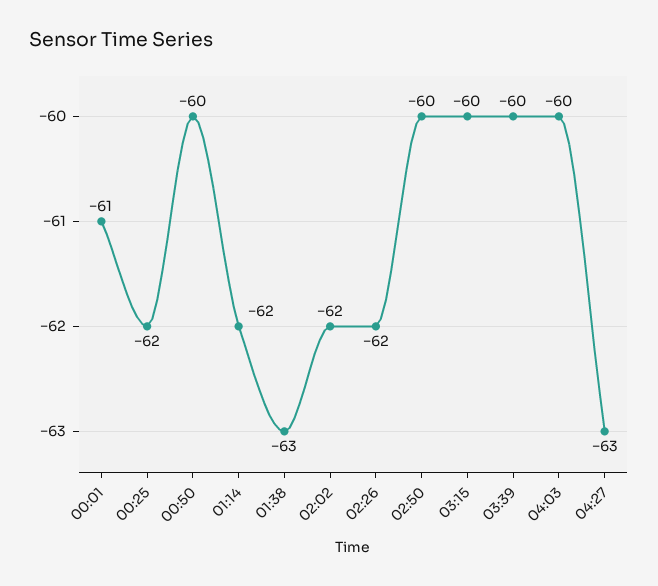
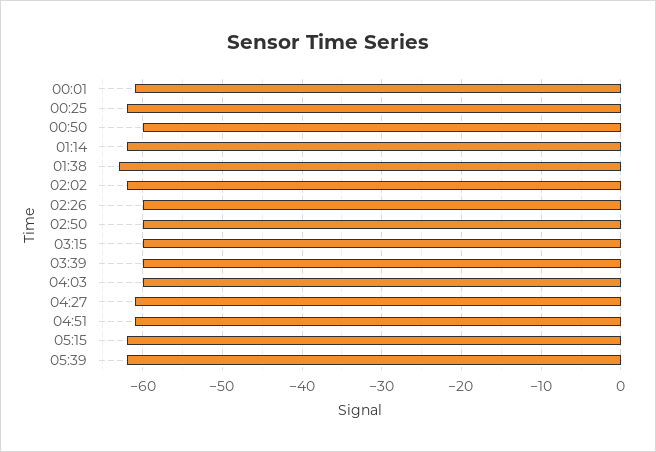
02:26: -62 -> -60
04:27: -63 -> -61
04:51: none -> -61
05:15: none -> -62
05:39: none -> -62

